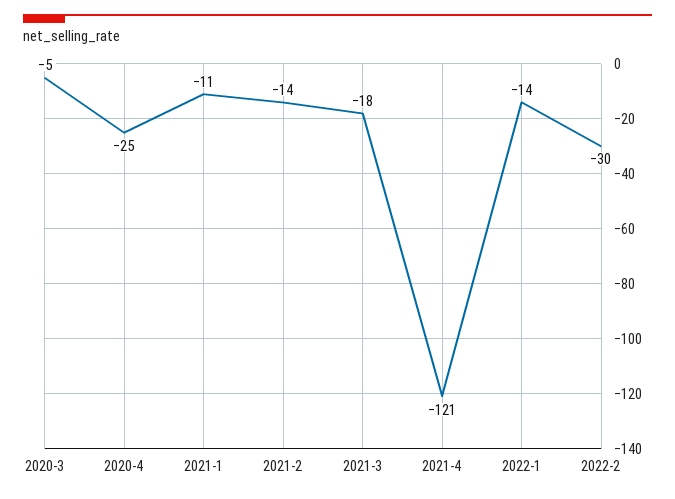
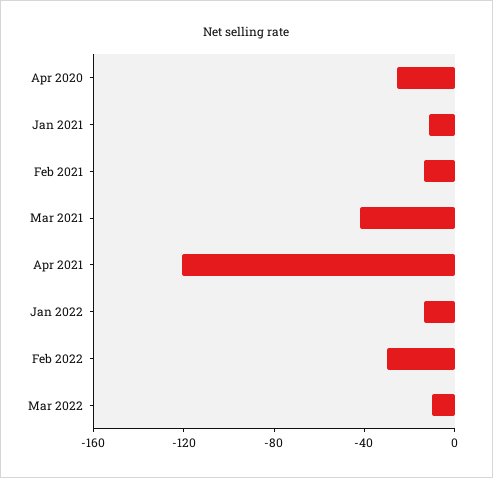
2020-3: -5 -> none
2021-3: -18 -> -40
Mar 2022: none -> -10

